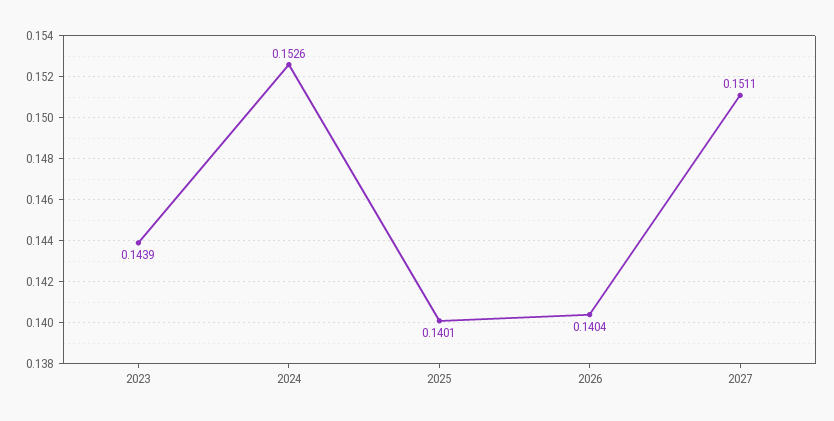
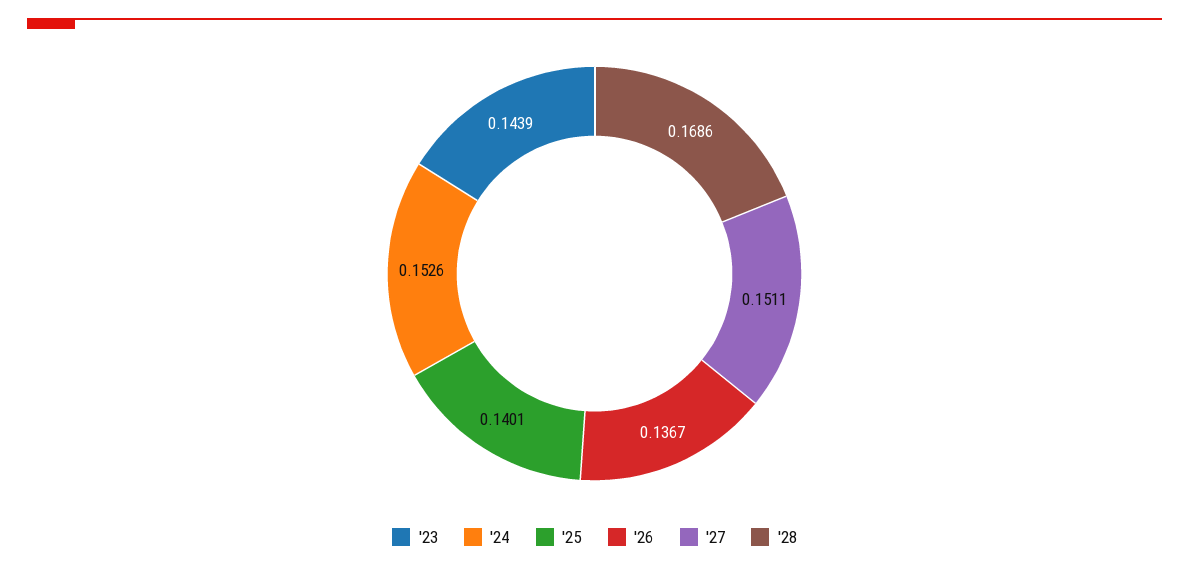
2026: 0.1404 -> 0.1367
'28: none -> 0.1686

